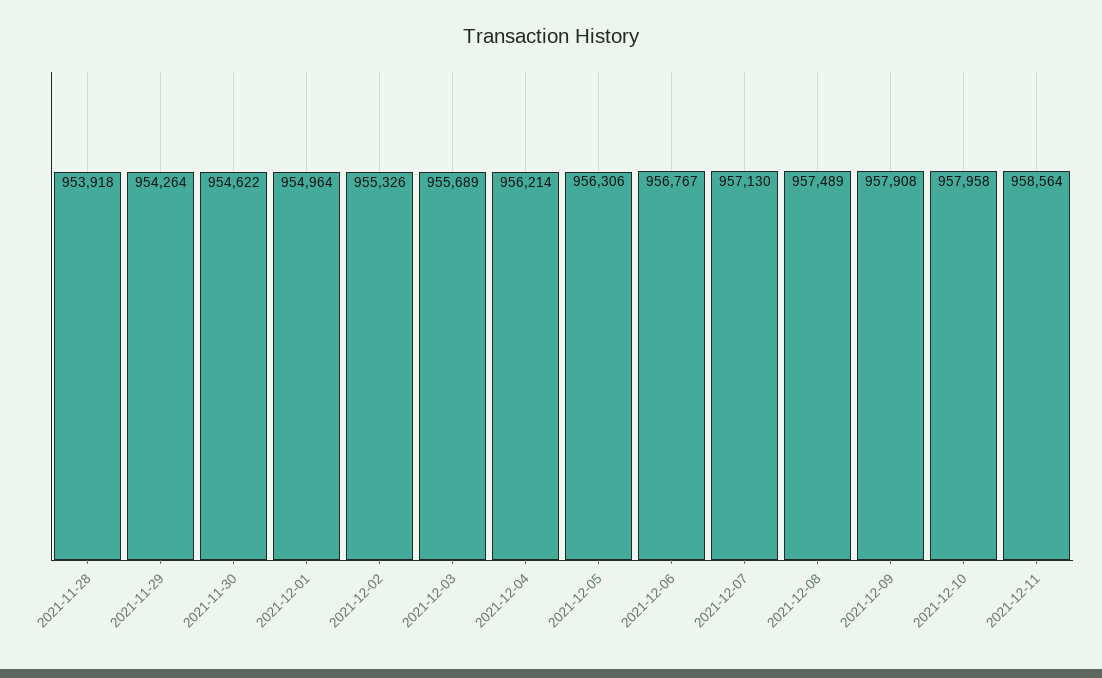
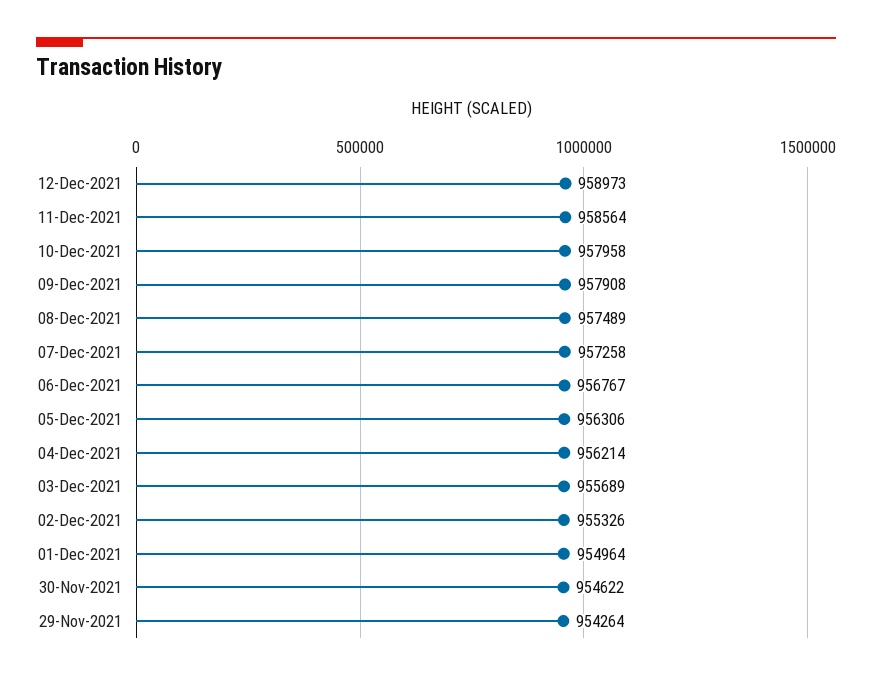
2021-11-28: 953918 -> none
2021-12-07: 957130 -> 957258
12-Dec-2021: none -> 958973

